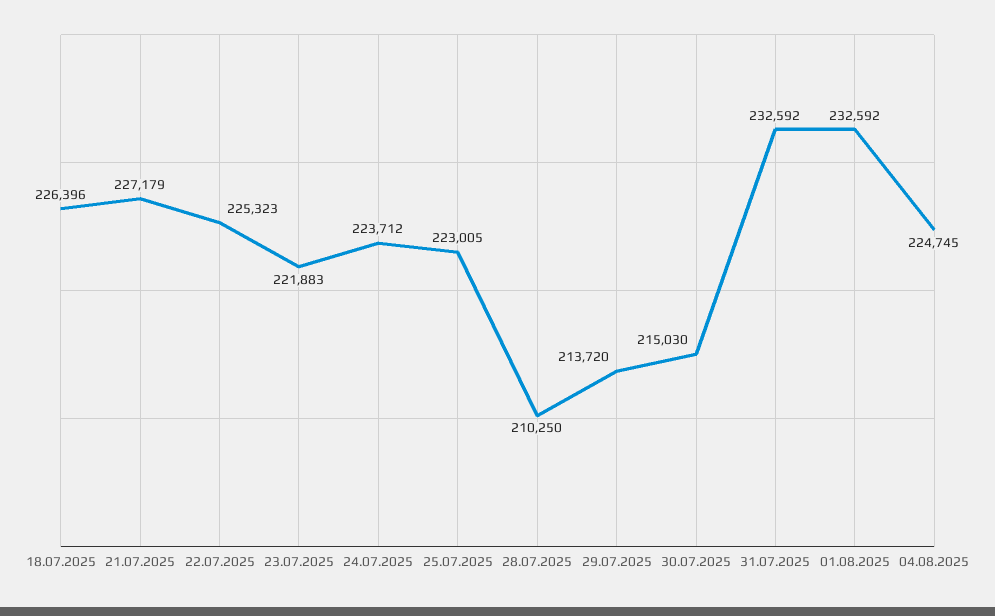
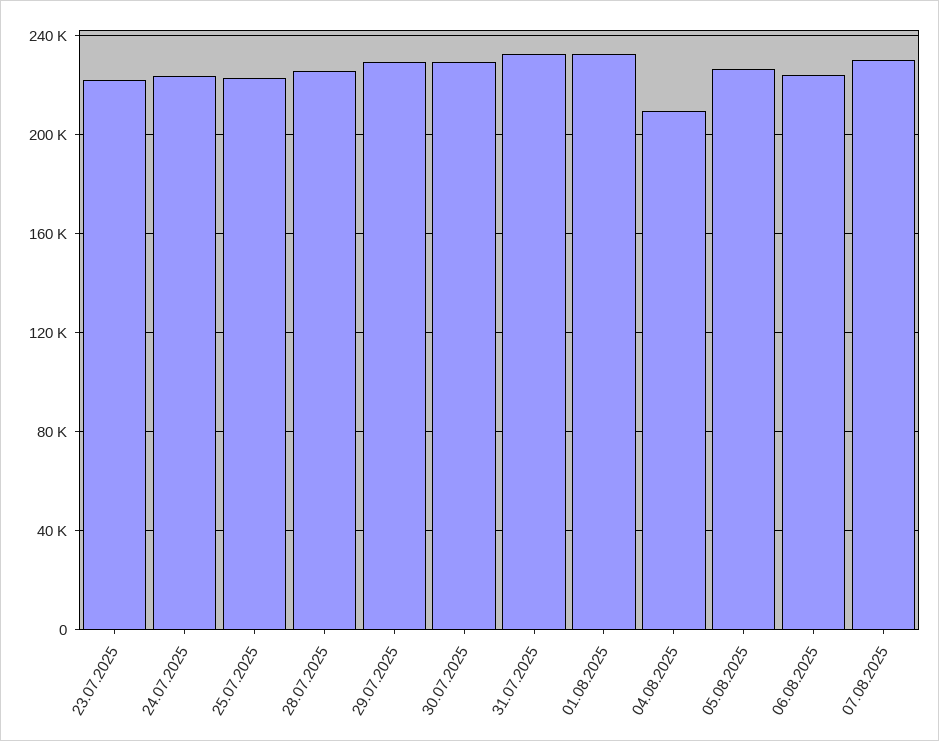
18.07.2025: 226396 -> none
21.07.2025: 227179 -> none
22.07.2025: 225323 -> none
28.07.2025: 210250 -> 225000
29.07.2025: 213720 -> 230000
30.07.2025: 215030 -> 230000
04.08.2025: 224745 -> 210000
05.08.2025: none -> 225000
06.08.2025: none -> 225000
07.08.2025: none -> 230000

